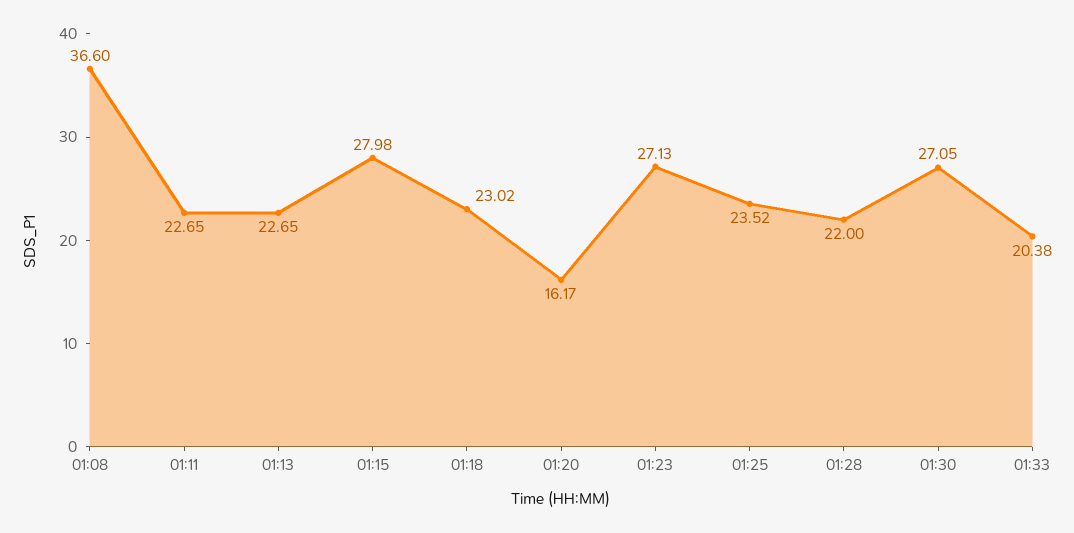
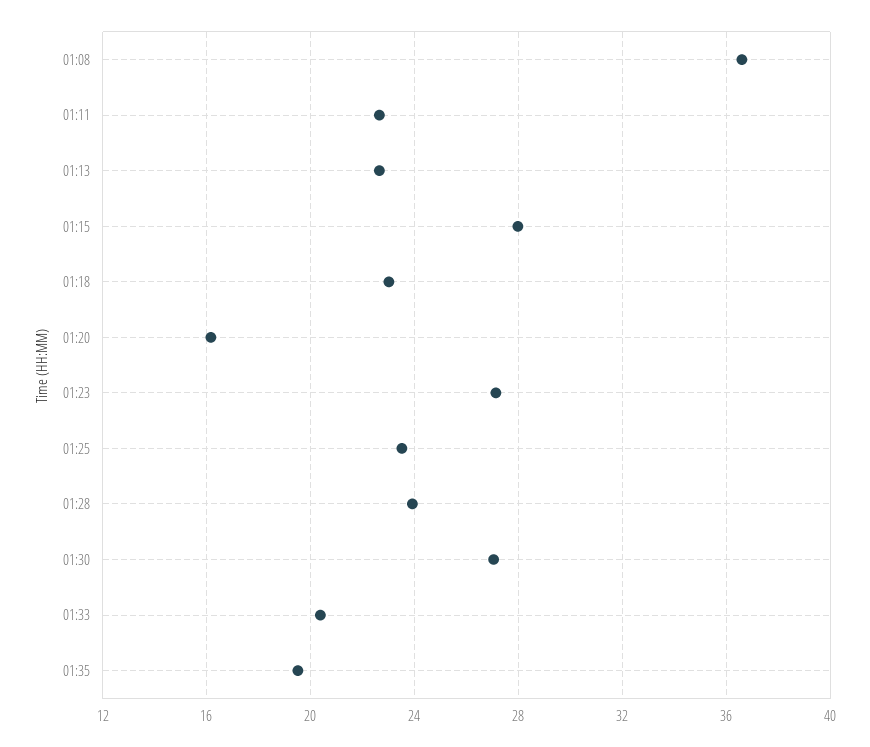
01:28: 22 -> 24
01:35: none -> 19.5

